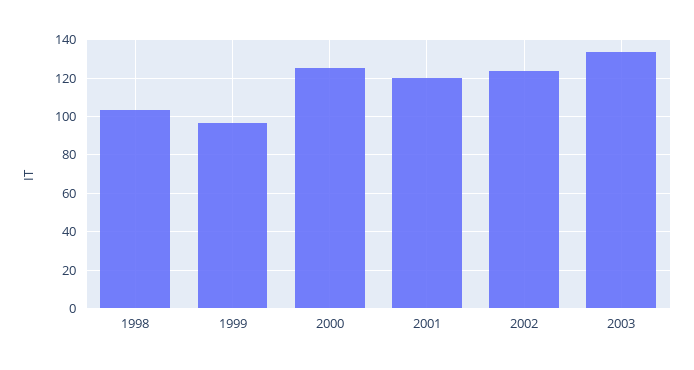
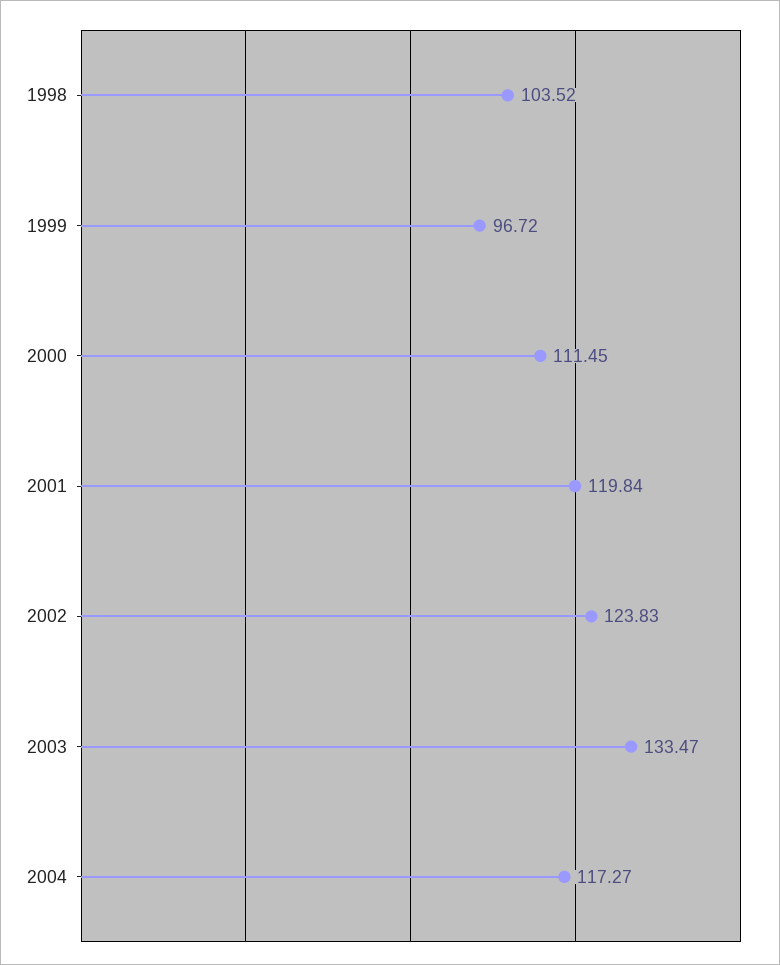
2000: 125 -> 111.45
2004: none -> 117.27

